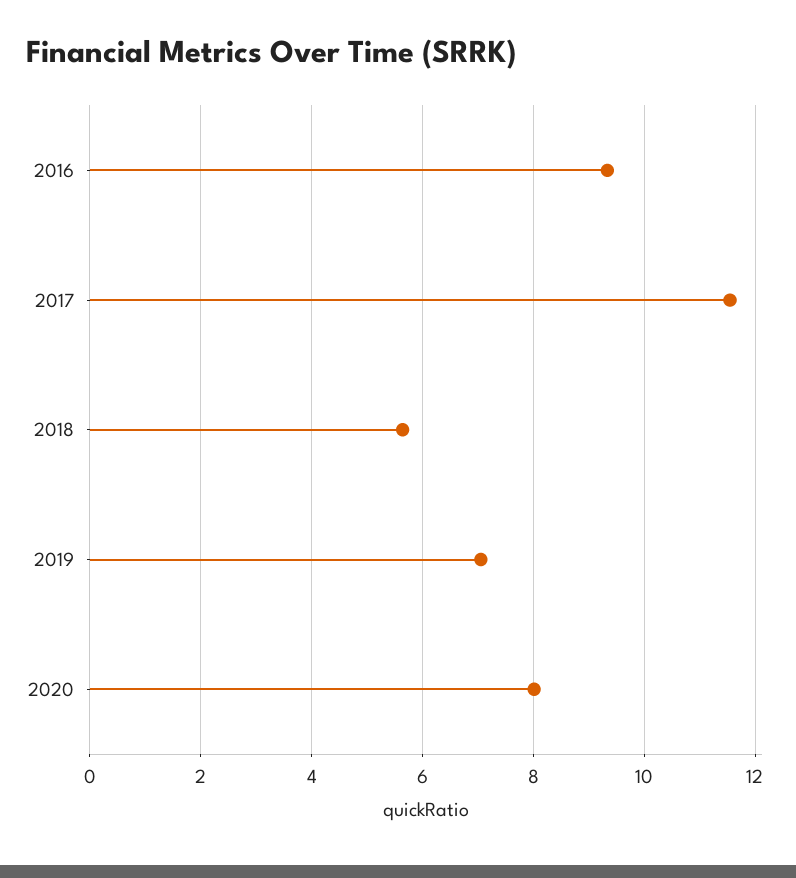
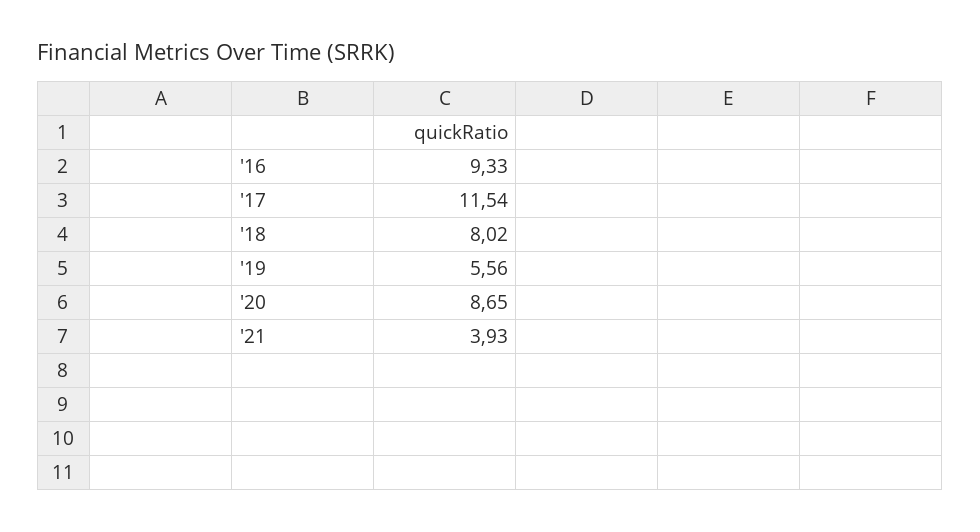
2018: 5.6 -> 8.02
2019: 7 -> 5.56
2020: 8 -> 8.65
'21: none -> 3.93

